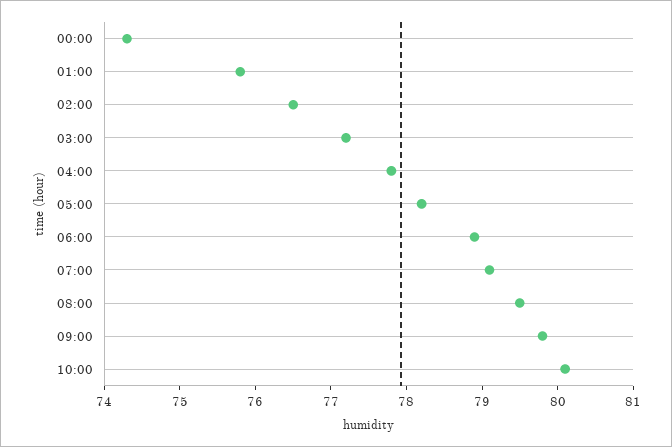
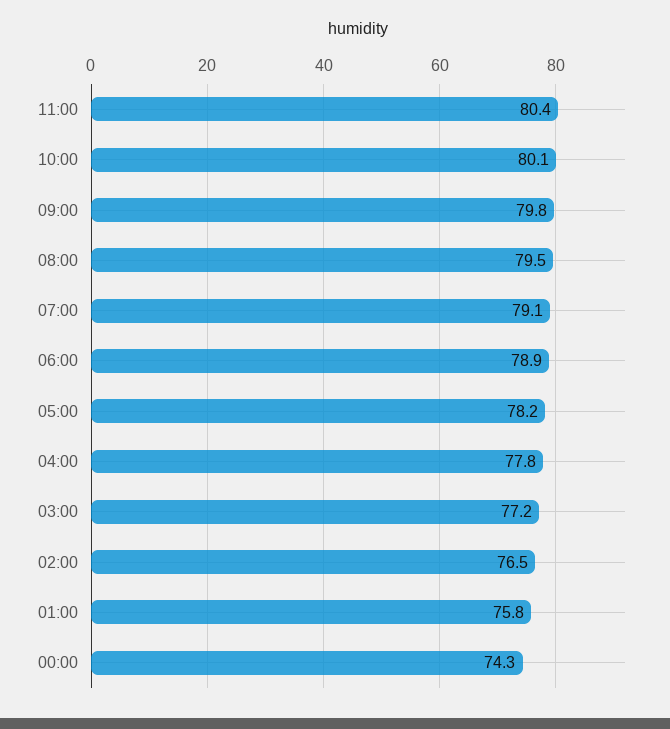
11:00: none -> 80.4

